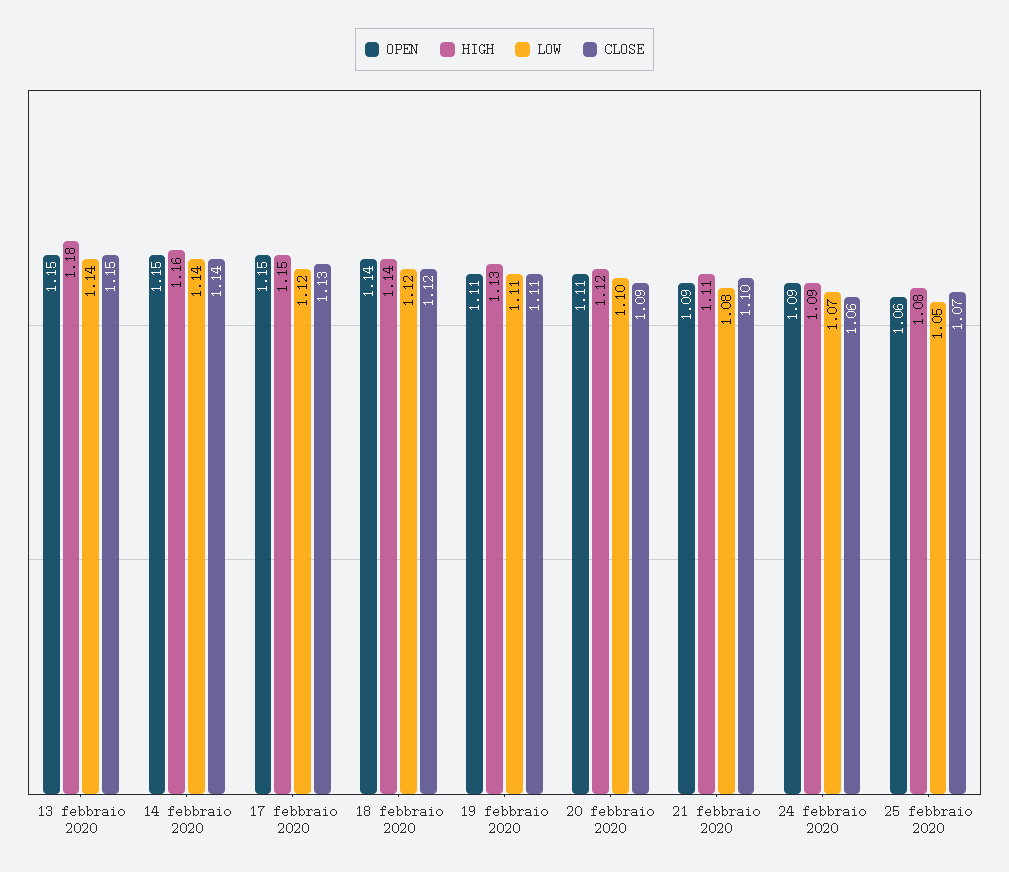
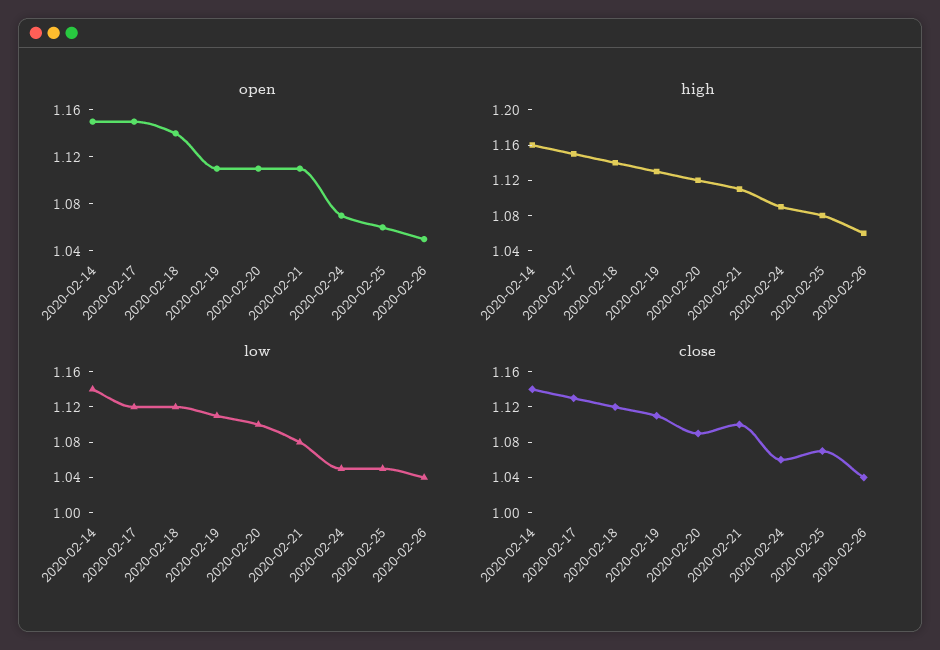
OPEN, 13 febbraio 2020: 1.15 -> none
HIGH, 13 febbraio 2020: 1.18 -> none
LOW, 13 febbraio 2020: 1.14 -> none
CLOSE, 13 febbraio 2020: 1.15 -> none
OPEN, 21 febbraio 2020: 1.09 -> 1.11
OPEN, 24 febbraio 2020: 1.09 -> 1.07
LOW, 24 febbraio 2020: 1.07 -> 1.05
OPEN, 2020-02-26: none -> 1.05
HIGH, 2020-02-26: none -> 1.06
LOW, 2020-02-26: none -> 1.04
CLOSE, 2020-02-26: none -> 1.04

